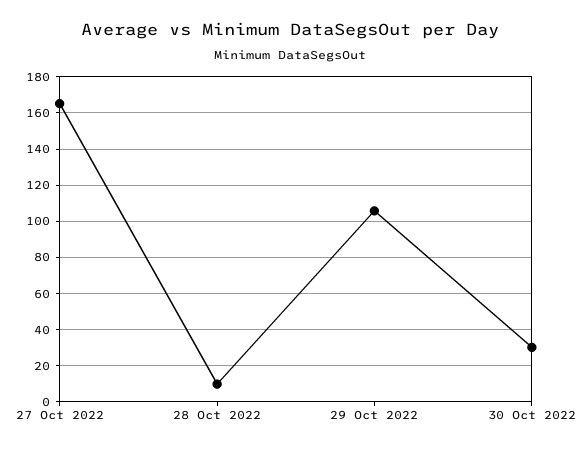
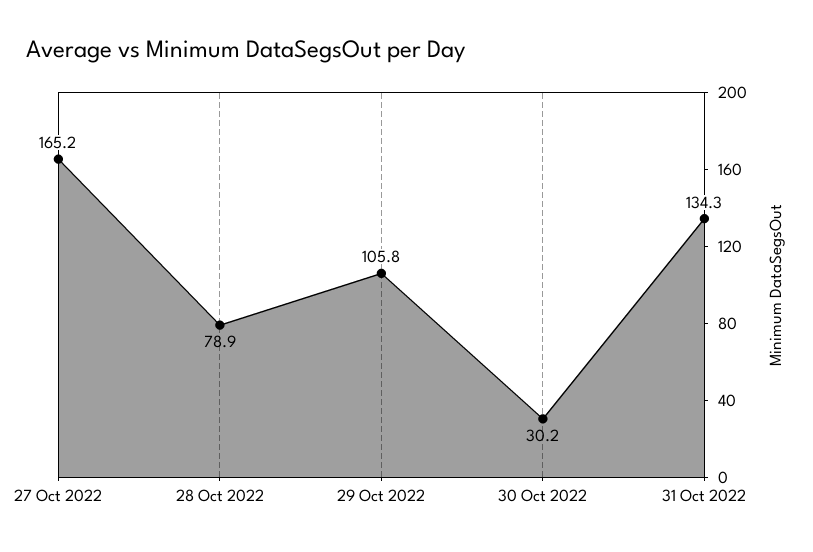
28 Oct 2022: 10 -> 78.9
31 Oct 2022: none -> 134.3

